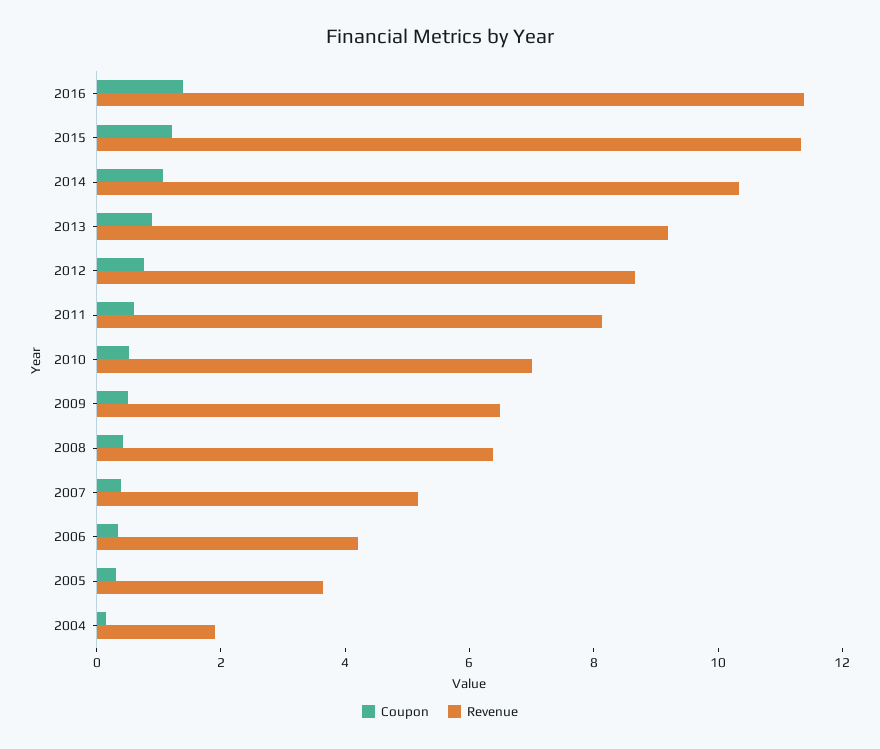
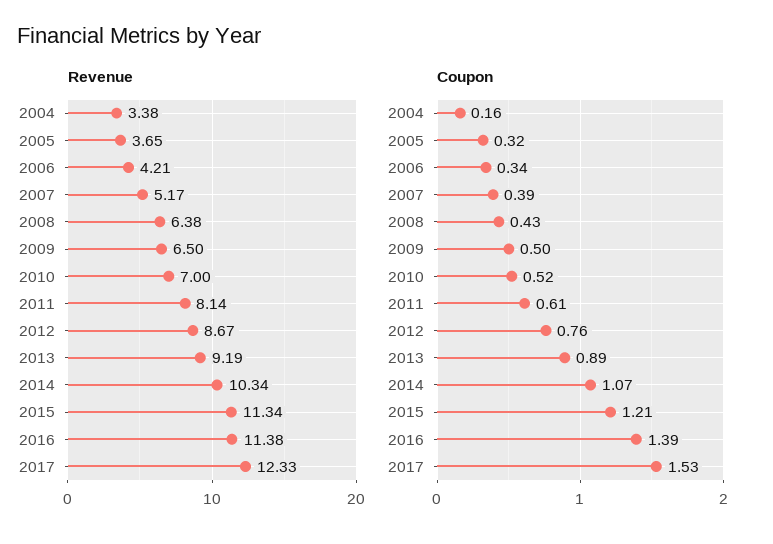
Revenue, 2004: 2 -> 3.38
Revenue, 2017: none -> 12.33
Coupon, 2017: none -> 1.53

